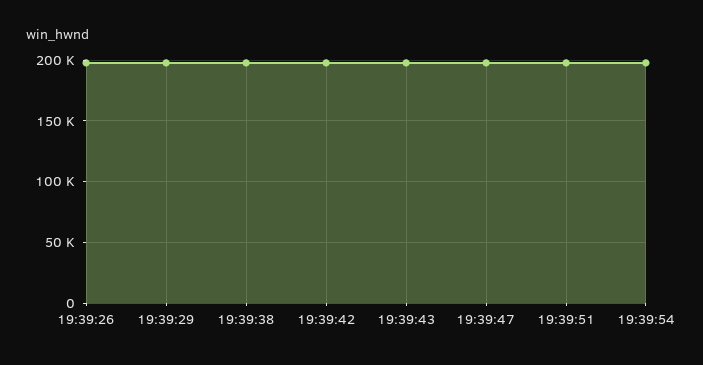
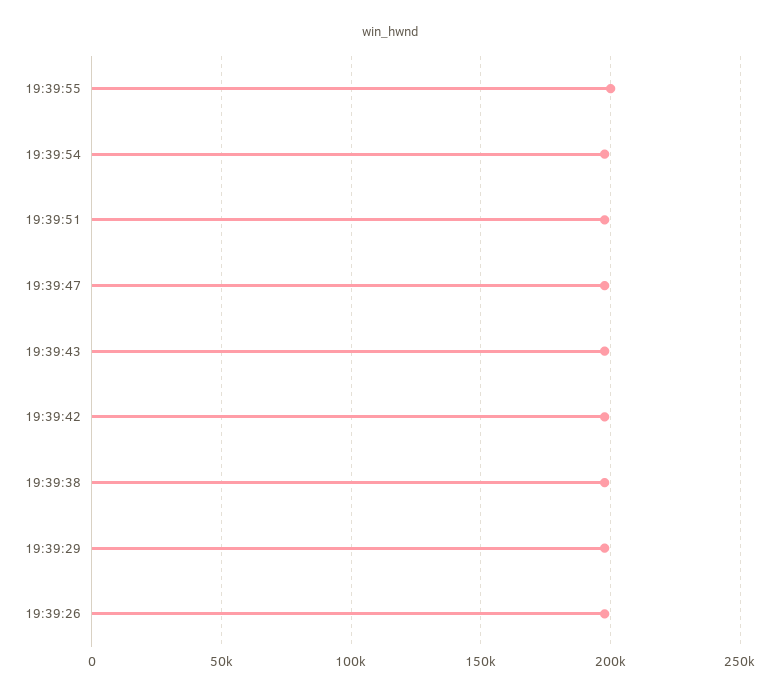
19:39:55: none -> 200000

